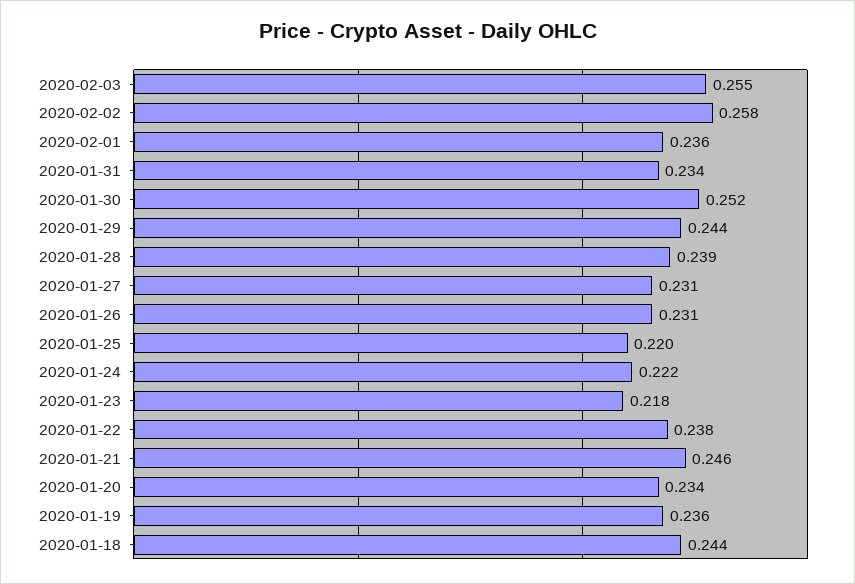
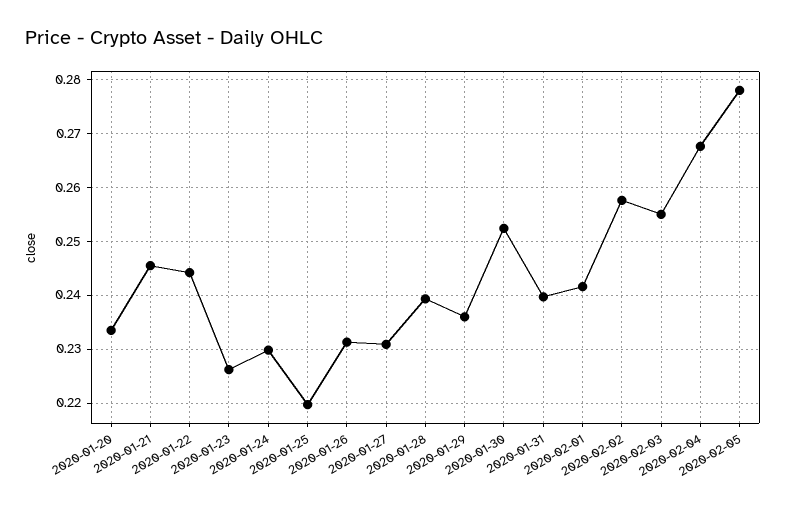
2020-02-01: 0.236 -> 0.242
2020-01-31: 0.234 -> 0.24
2020-01-29: 0.244 -> 0.236
2020-01-24: 0.222 -> 0.23
2020-01-23: 0.218 -> 0.226
2020-01-22: 0.238 -> 0.244
2020-01-19: 0.236 -> none
2020-01-18: 0.244 -> none
2020-02-04: none -> 0.268
2020-02-05: none -> 0.278

